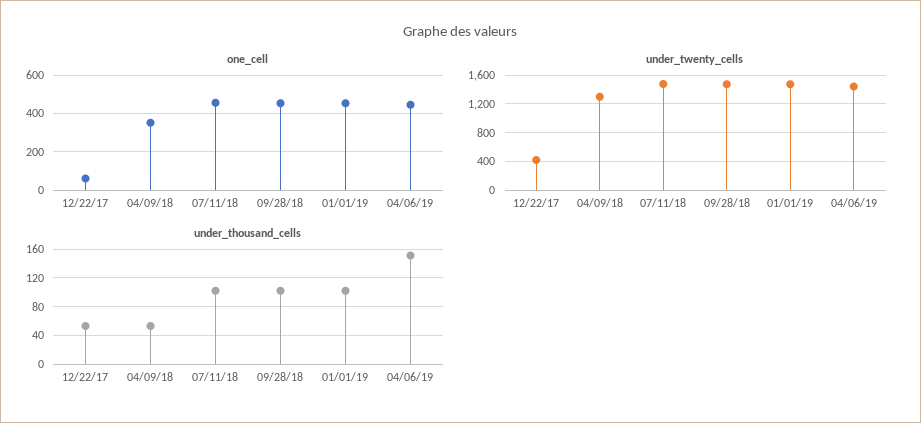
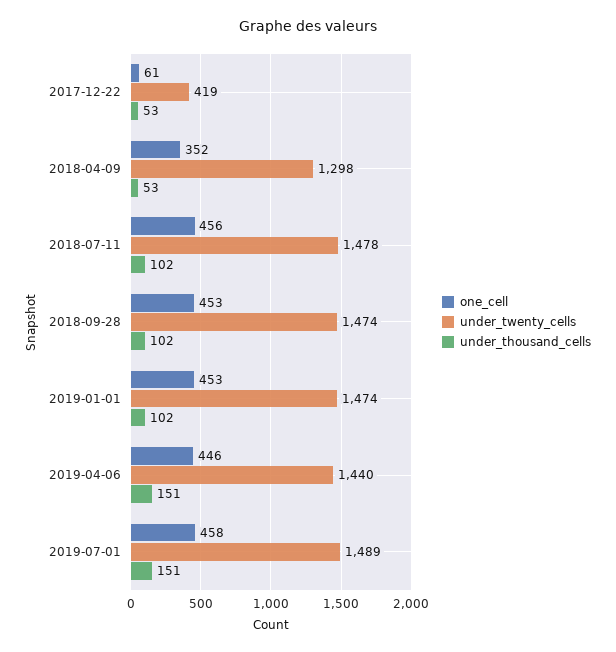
one_cell, 2019-07-01: none -> 458
under_twenty_cells, 2019-07-01: none -> 1489
under_thousand_cells, 2019-07-01: none -> 151

